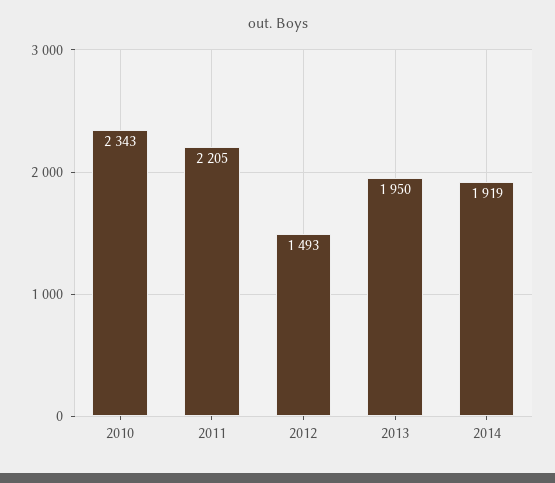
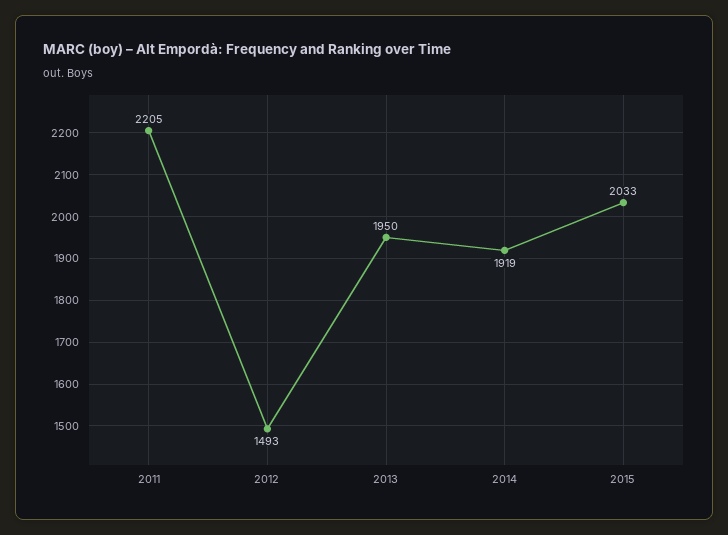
2010: 2343 -> none
2015: none -> 2033

